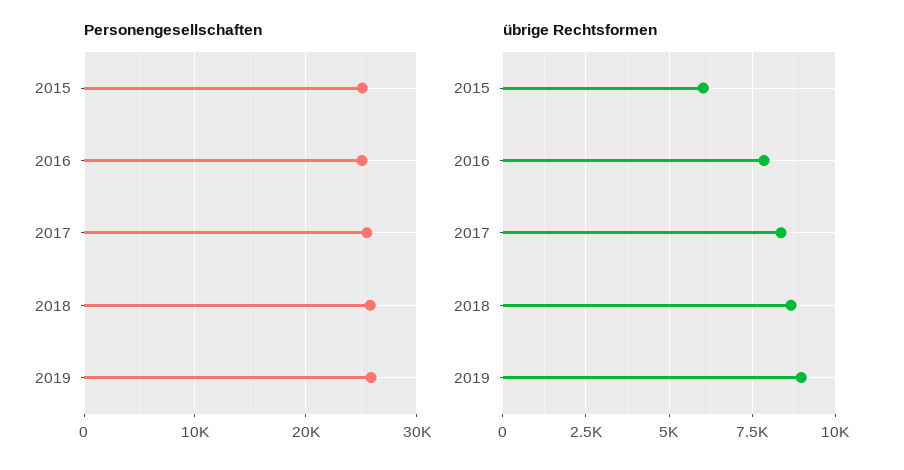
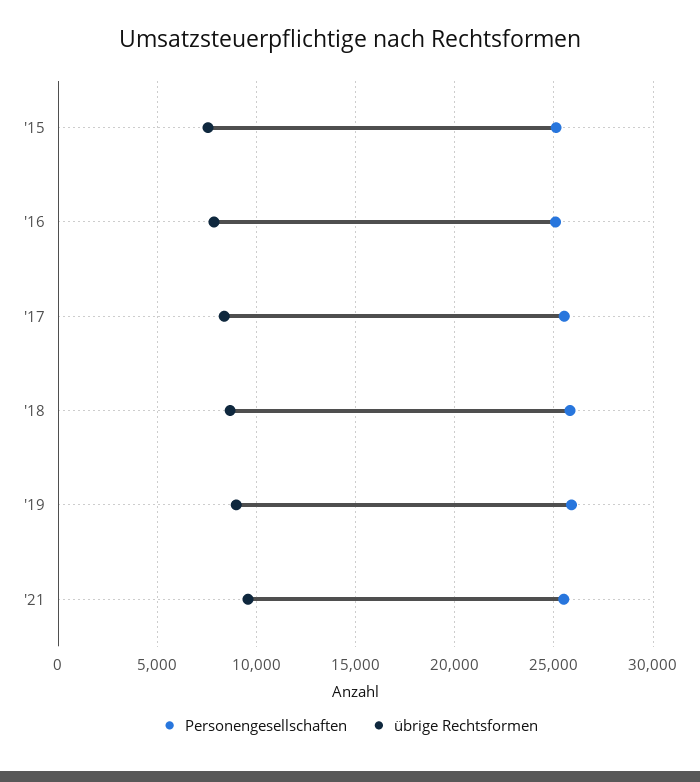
übrige Rechtsformen, 2015: 6000 -> 7500
Personengesellschaften, '21: none -> 25500
übrige Rechtsformen, '21: none -> 9500

